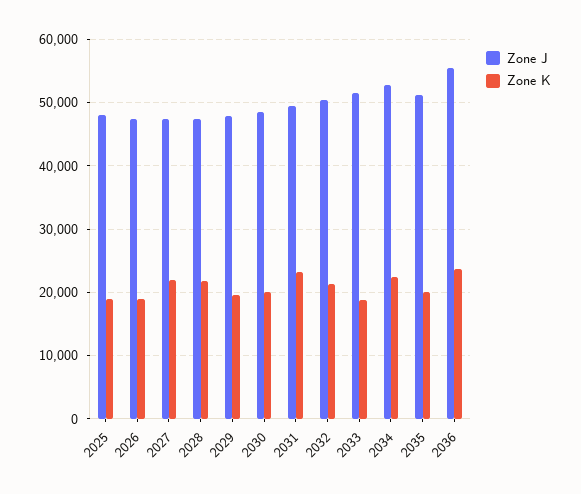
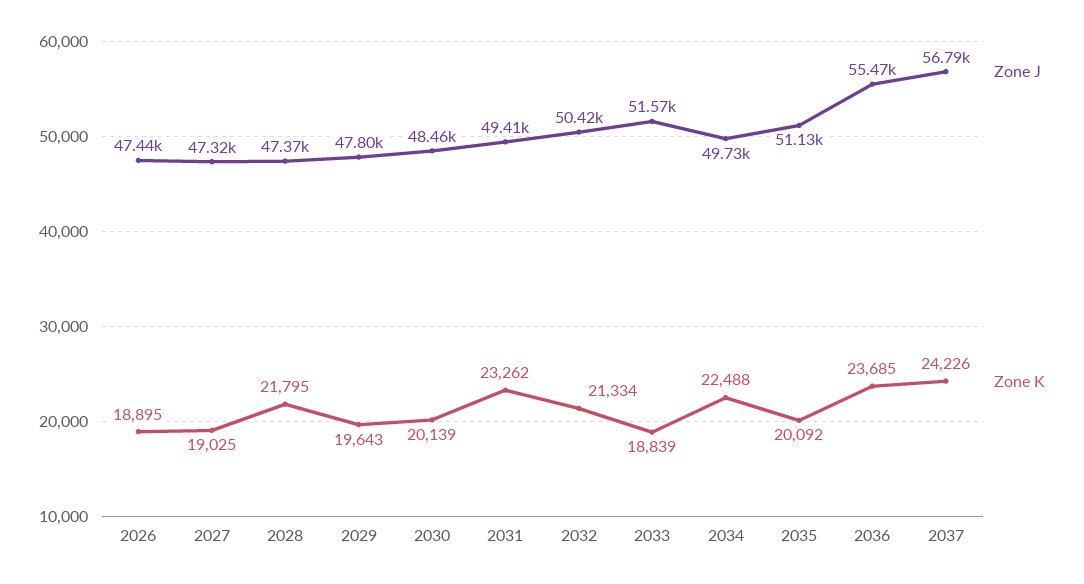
Zone J, 2025: 48000 -> none
Zone K, 2025: 19000 -> none
Zone K, 2027: 22000 -> 19025
Zone J, 2034: 53000 -> 49730
Zone J, 2037: none -> 56790
Zone K, 2037: none -> 24226

